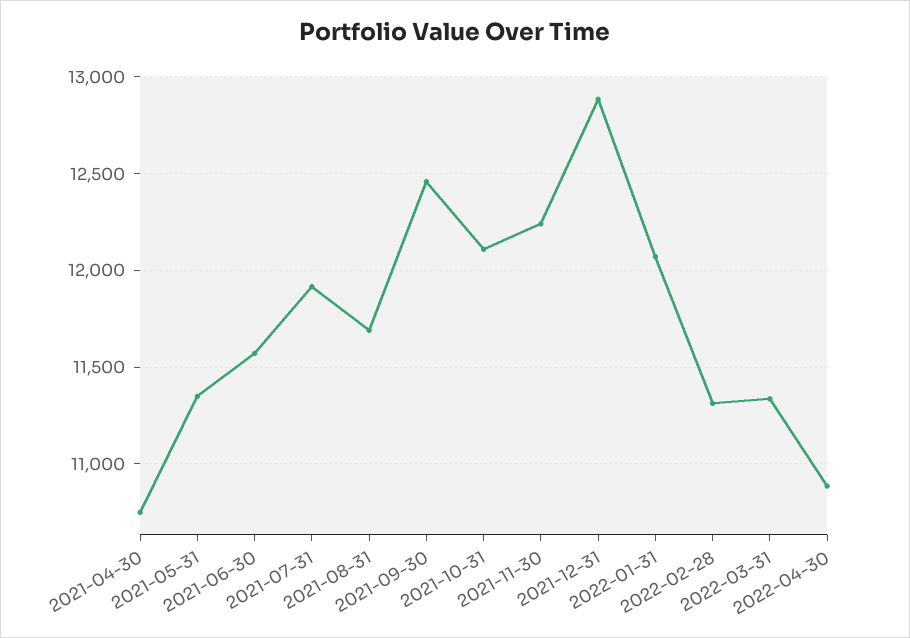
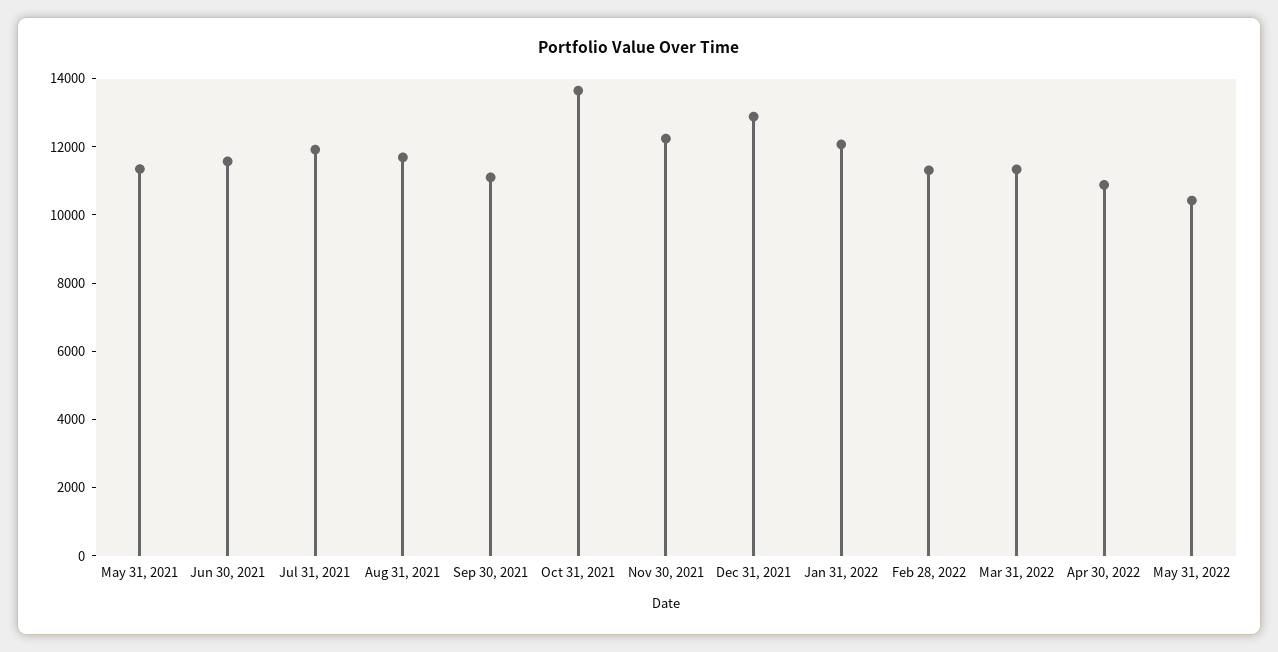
2021-04-30: 10750 -> none
2021-09-30: 12450 -> 11000
2021-10-31: 12100 -> 13500
May 31, 2022: none -> 10500

